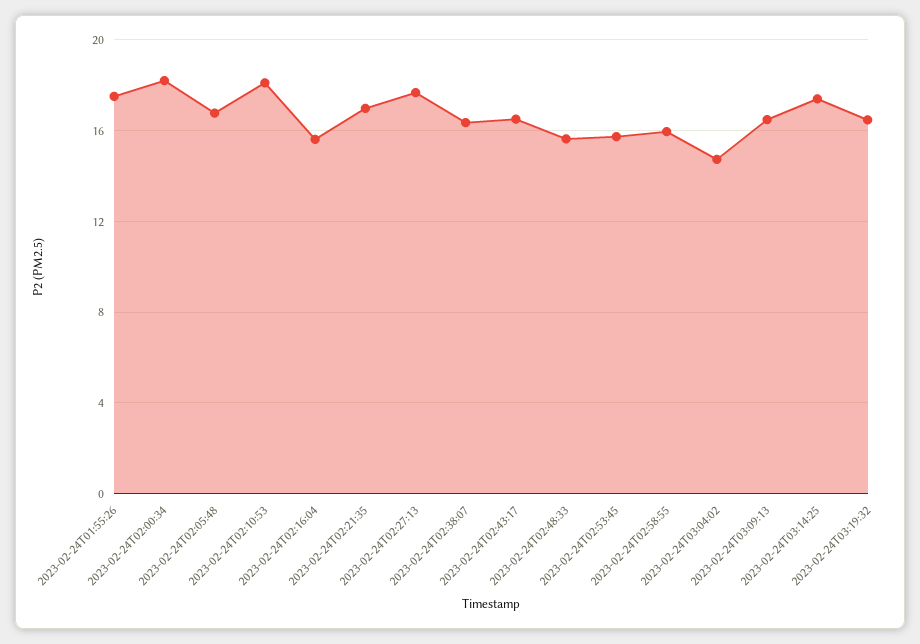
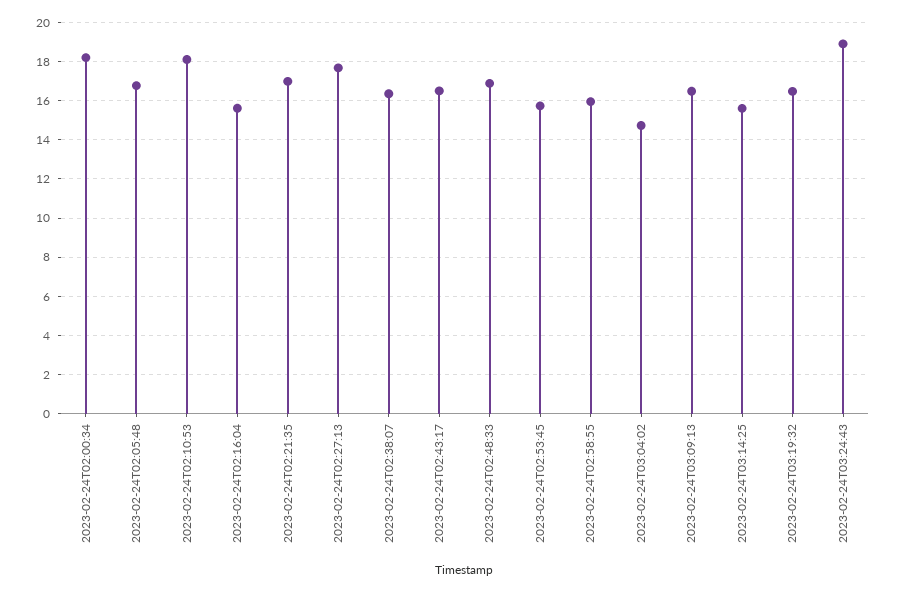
2023-02-24T01:55:26: 17.5 -> none
2023-02-24T02:48:33: 15.5 -> 17
2023-02-24T03:14:25: 17.5 -> 15.5
2023-02-24T03:24:43: none -> 19

